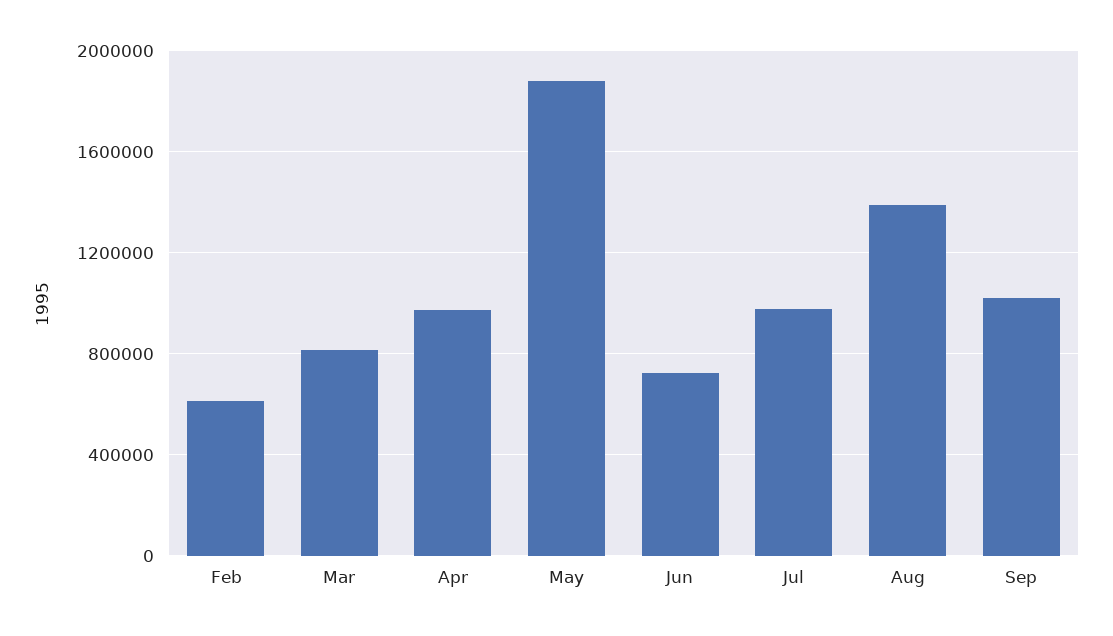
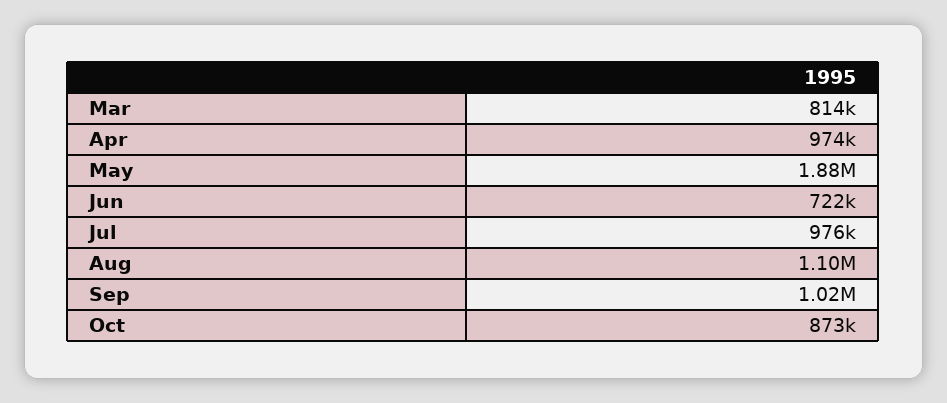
Feb: 600000 -> none
Aug: 1400000 -> 1100000
Oct: none -> 873000

